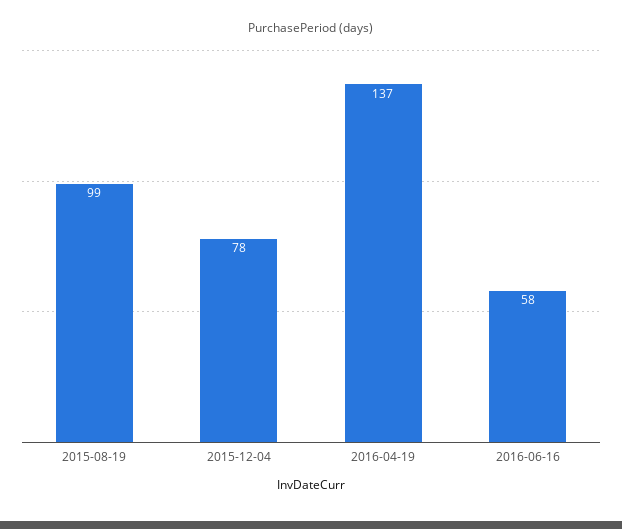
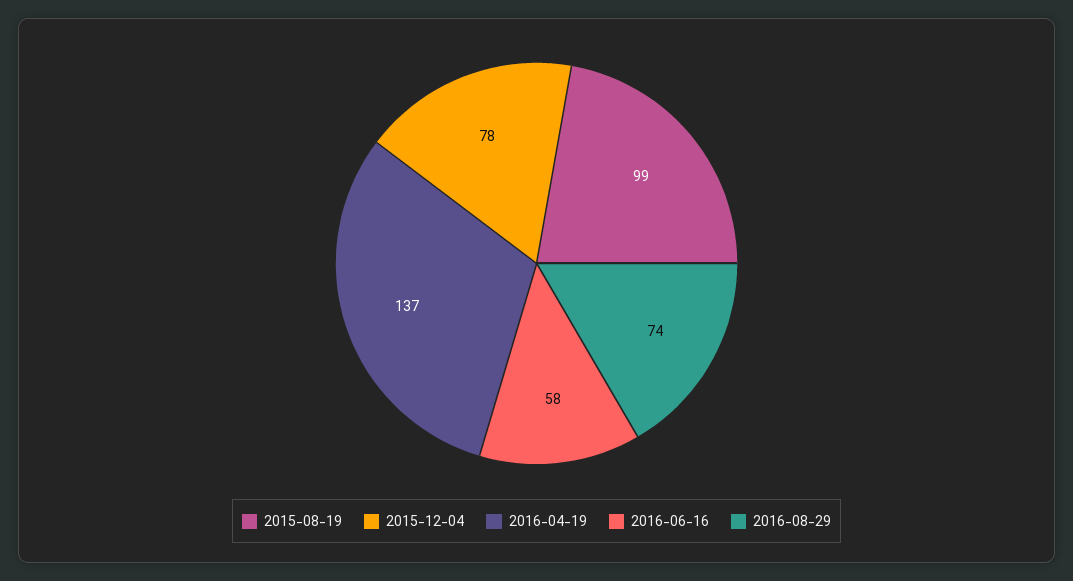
2016-08-29: none -> 74

